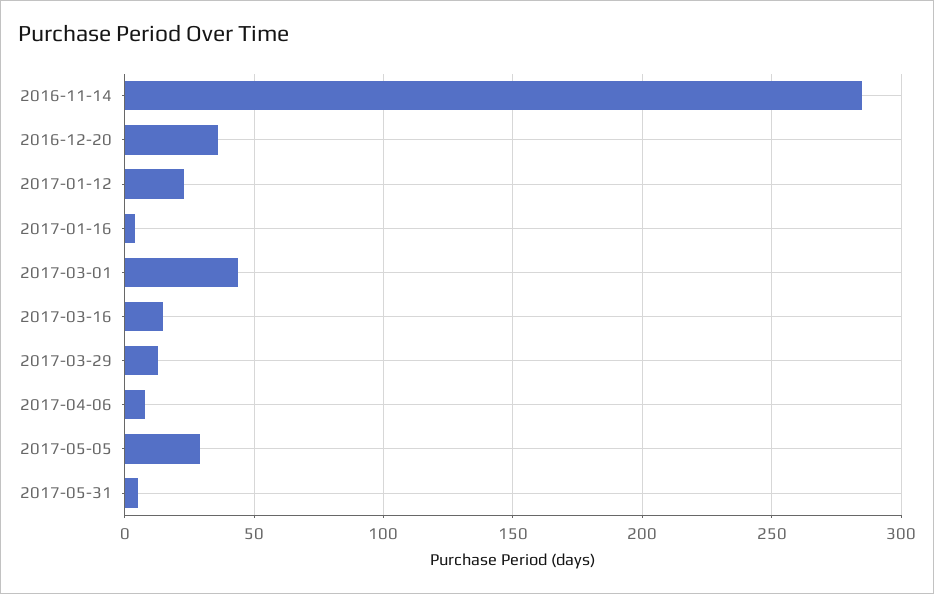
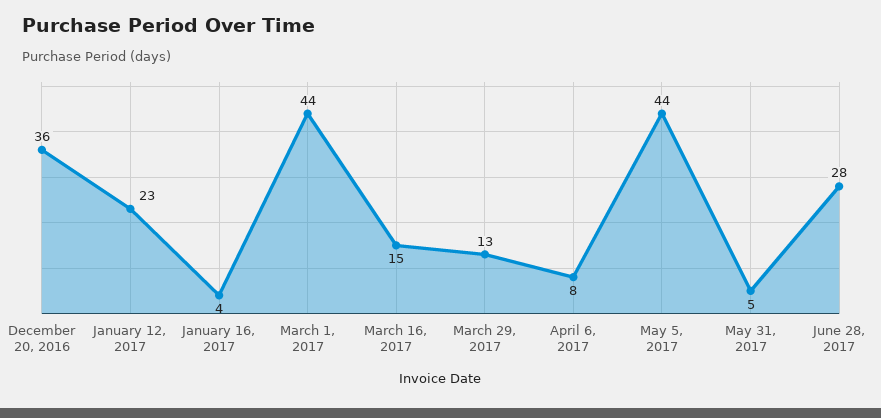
2016-11-14: 285 -> none
2017-05-05: 30 -> 44
June 28, 2017: none -> 28

